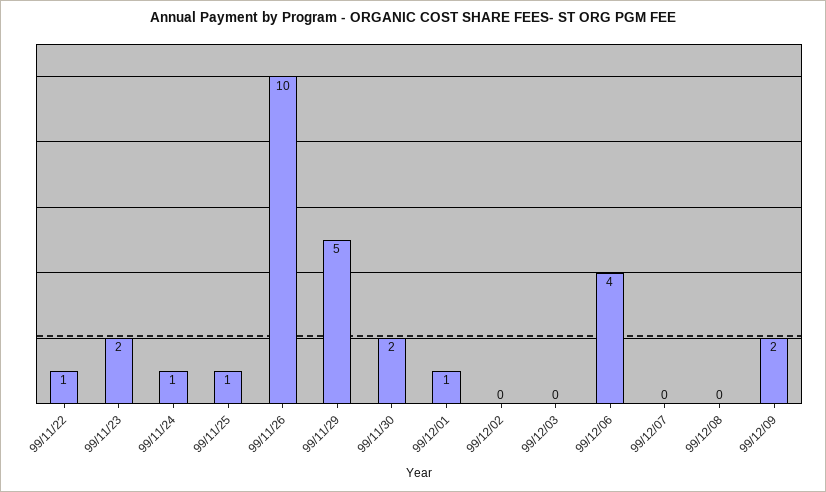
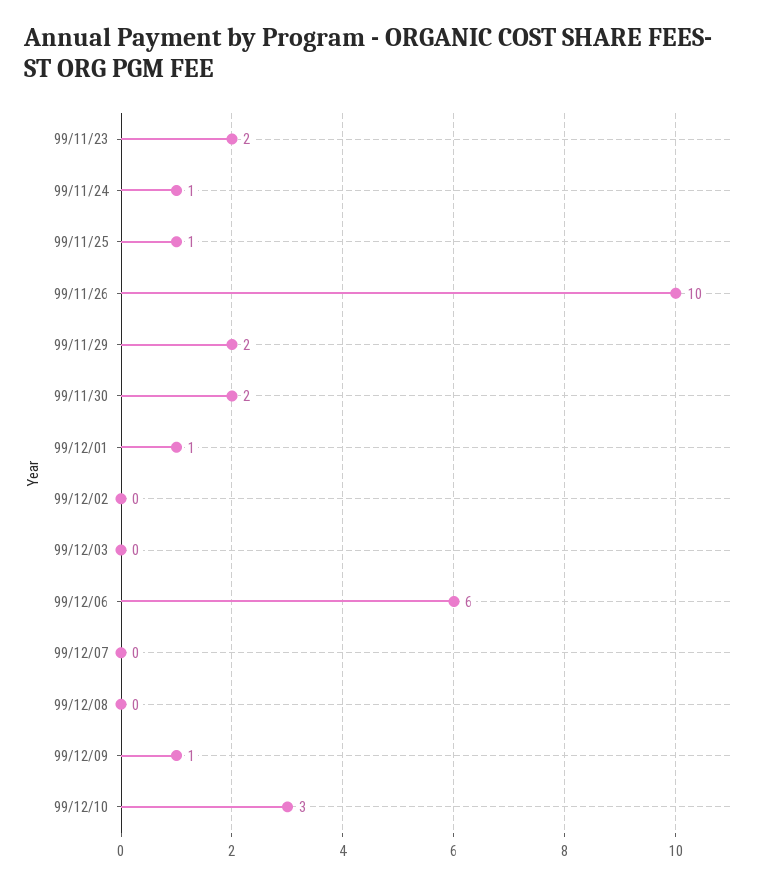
99/11/22: 1 -> none
99/11/29: 5 -> 2
99/12/06: 4 -> 6
99/12/09: 2 -> 1
99/12/10: none -> 3

